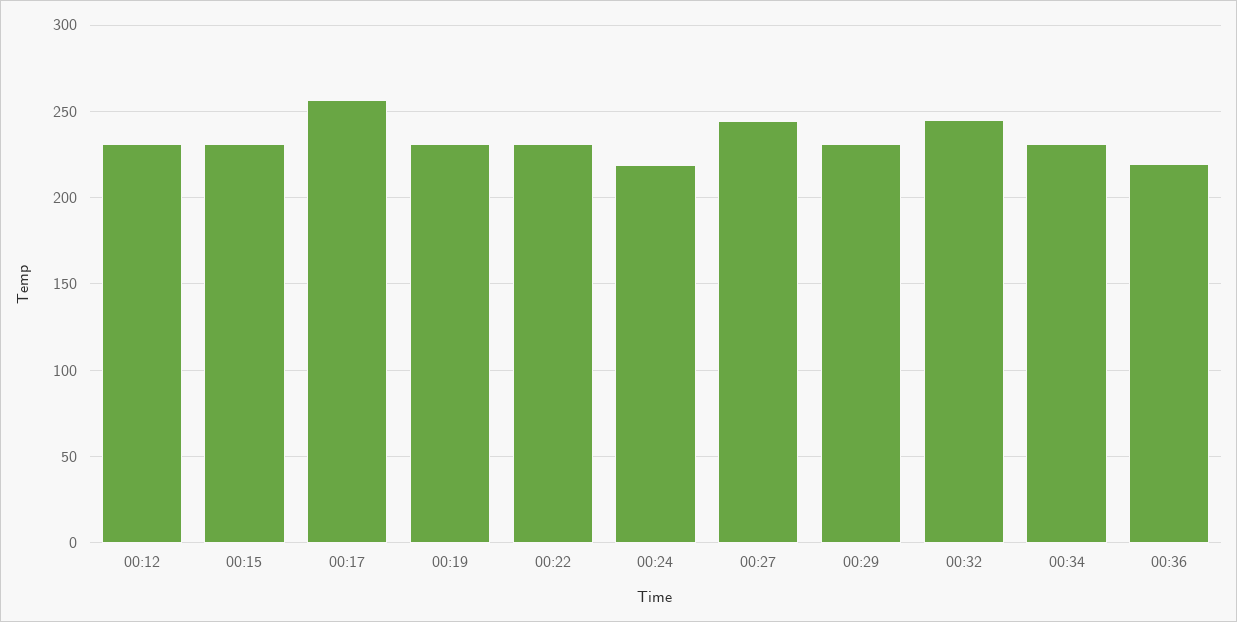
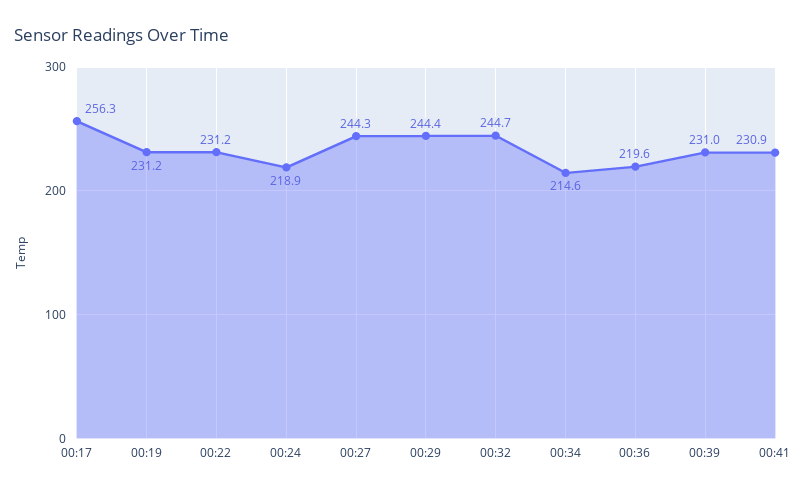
00:12: 230 -> none
00:15: 230 -> none
00:29: 230 -> 244.4
00:34: 230 -> 214.6
00:39: none -> 231
00:41: none -> 230.9

